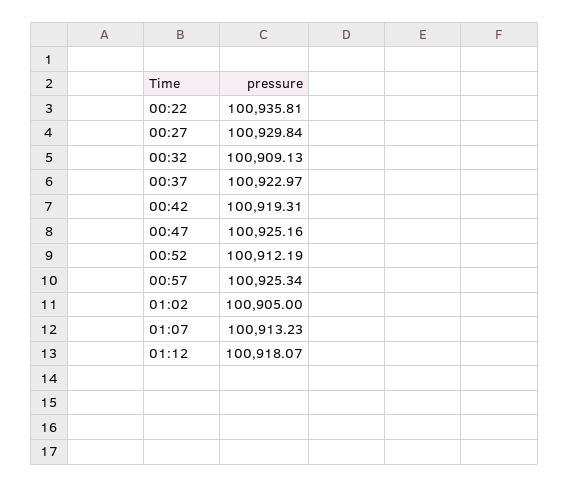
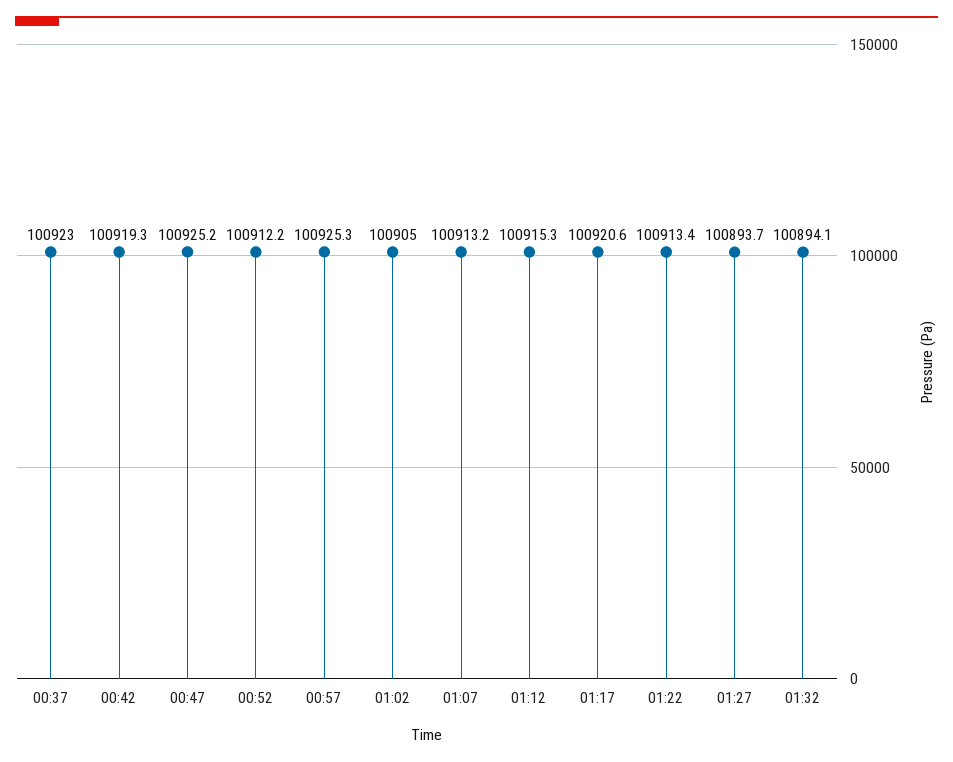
00:22: 100935.81 -> none
00:27: 100929.84 -> none
00:32: 100909.13 -> none
01:12: 100918.07 -> 100915.3
01:17: none -> 100920.6
01:22: none -> 100913.4
01:27: none -> 100893.7
01:32: none -> 100894.1

